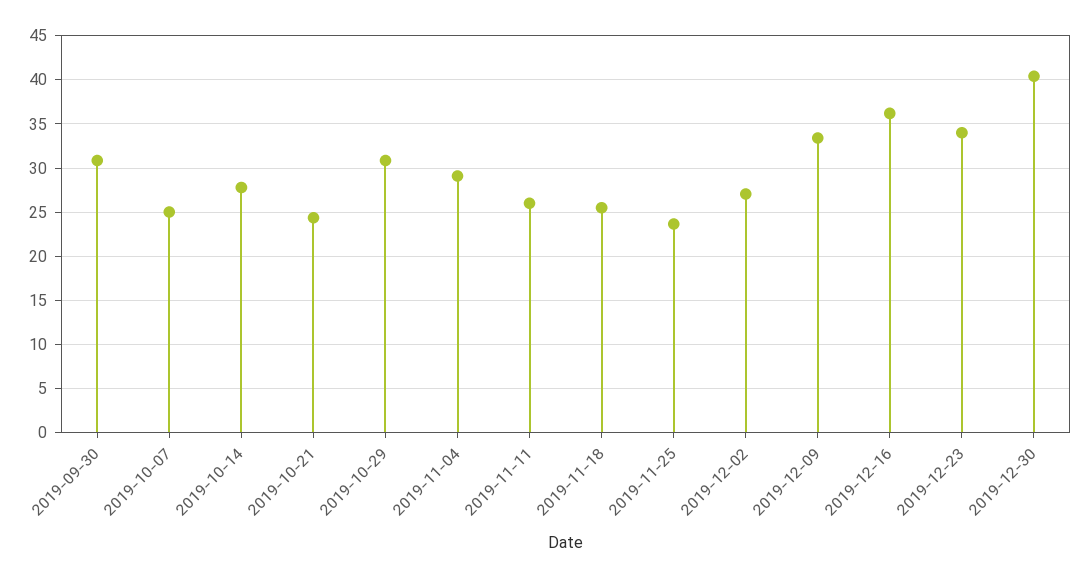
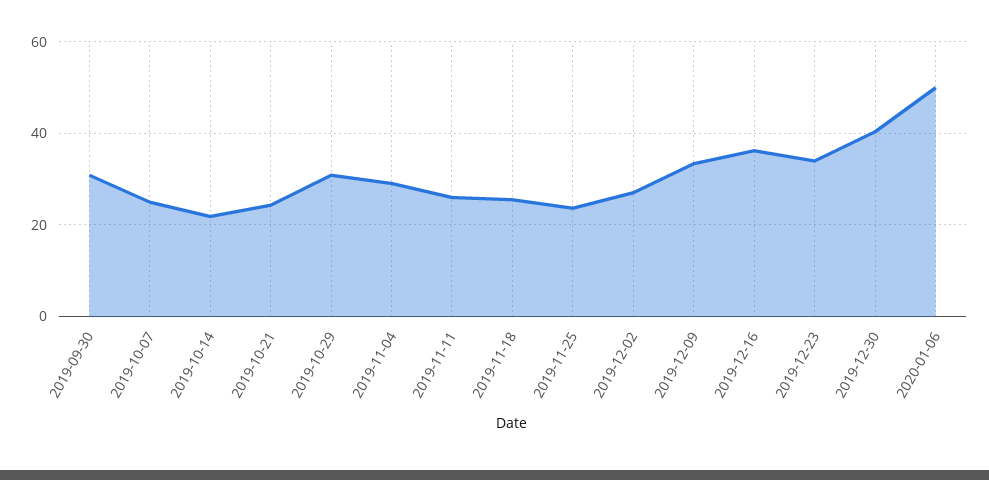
2019-10-14: 28 -> 22
2020-01-06: none -> 50

